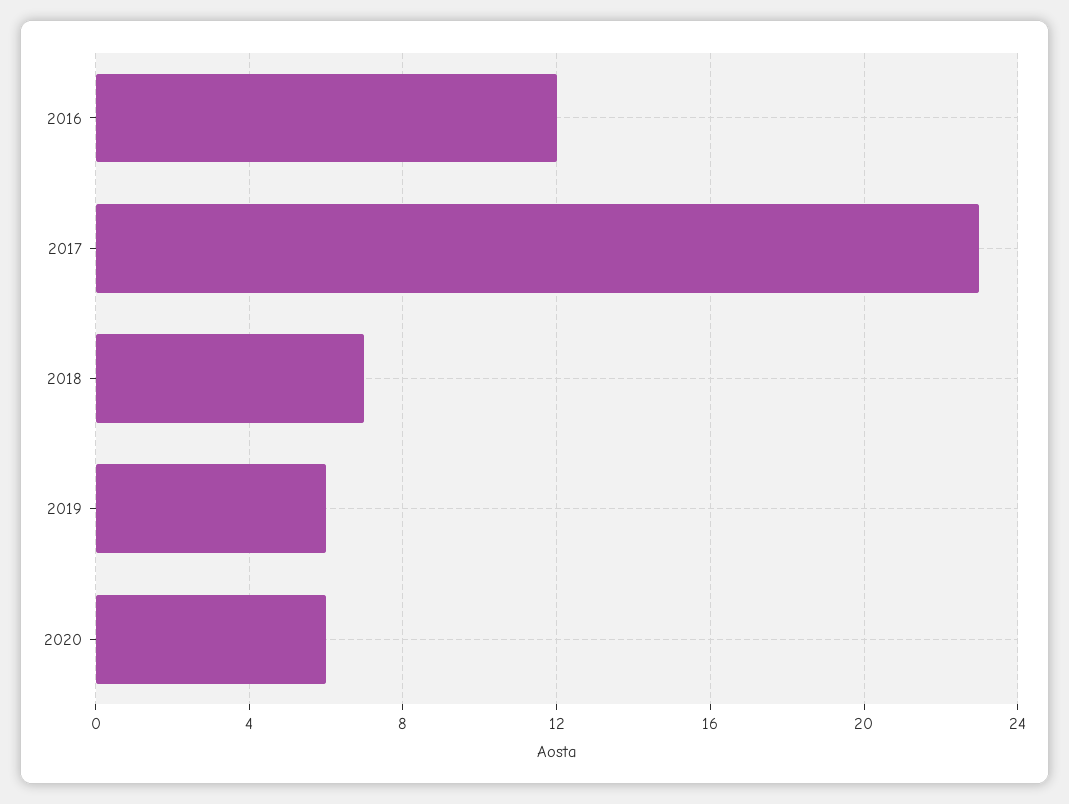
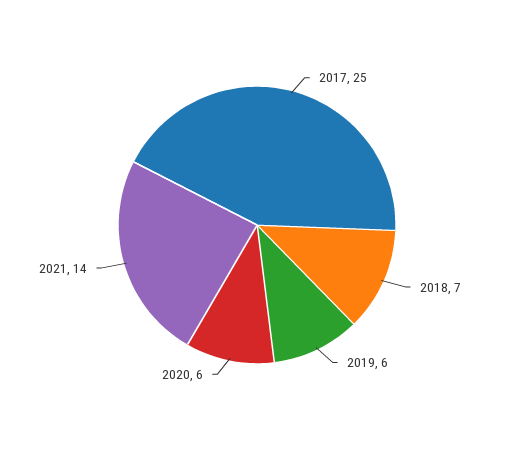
2016: 12 -> none
2017: 23 -> 25
2021: none -> 14

